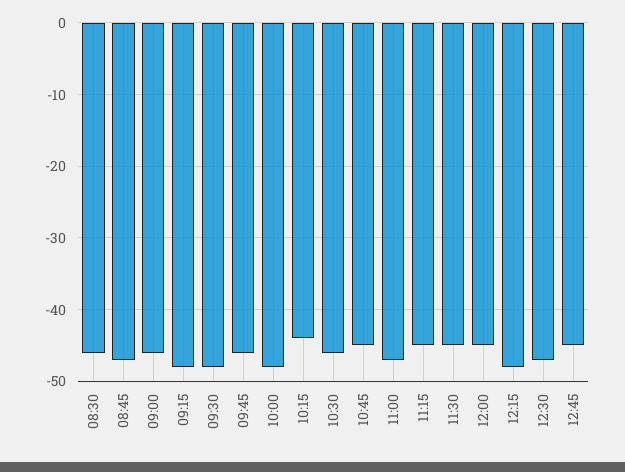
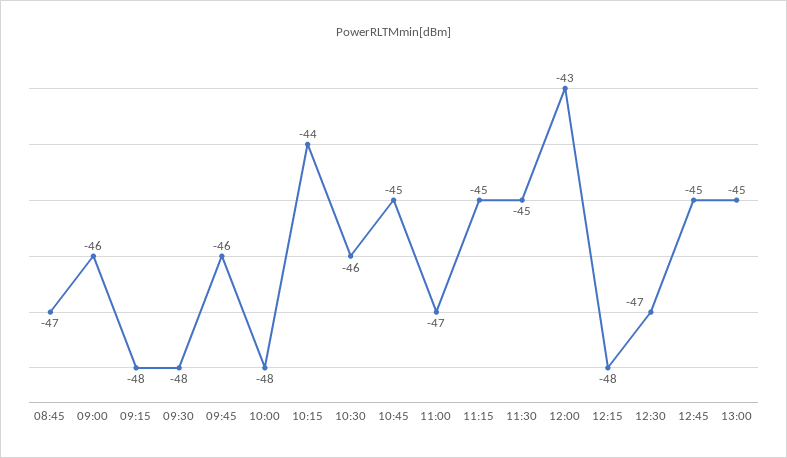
08:30: -46 -> none
12:00: -45 -> -43
13:00: none -> -45

